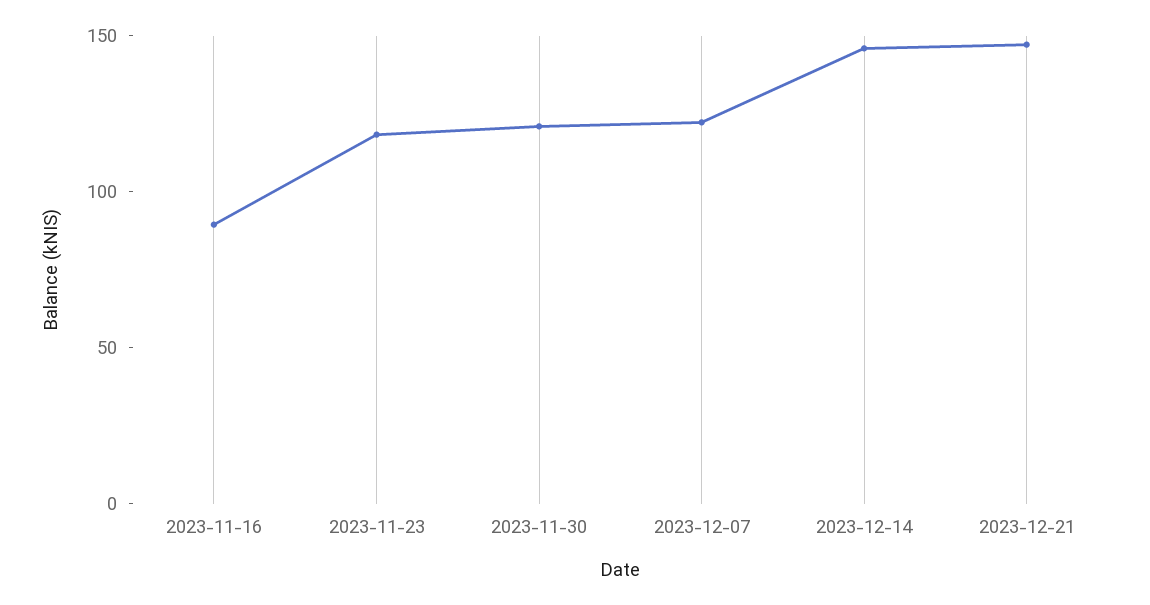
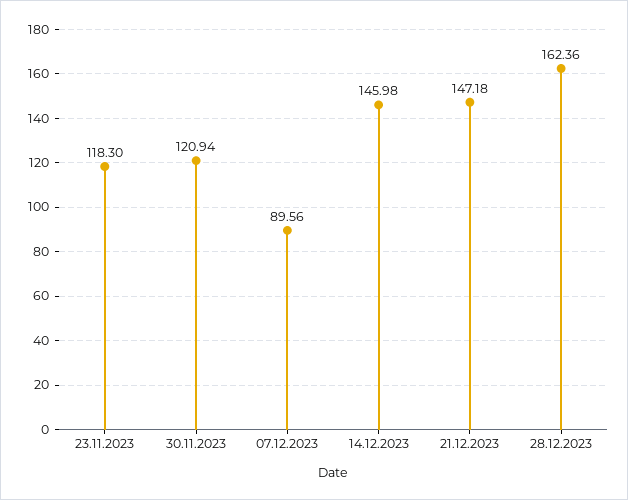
2023-11-16: 90 -> none
2023-12-07: 120 -> 89.56
28.12.2023: none -> 162.36

